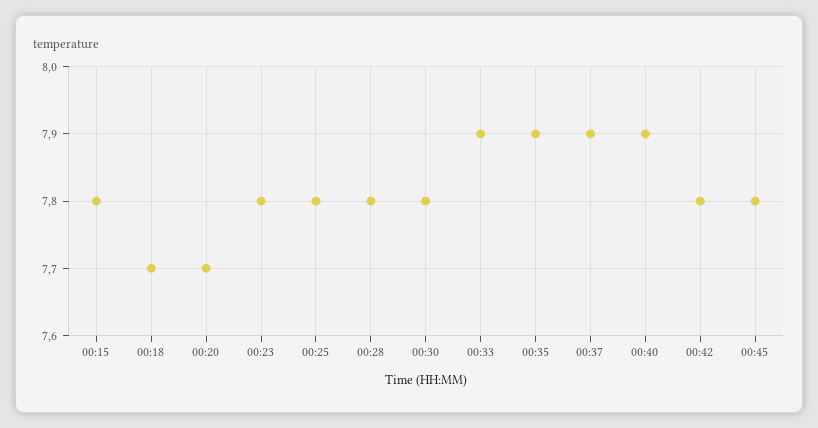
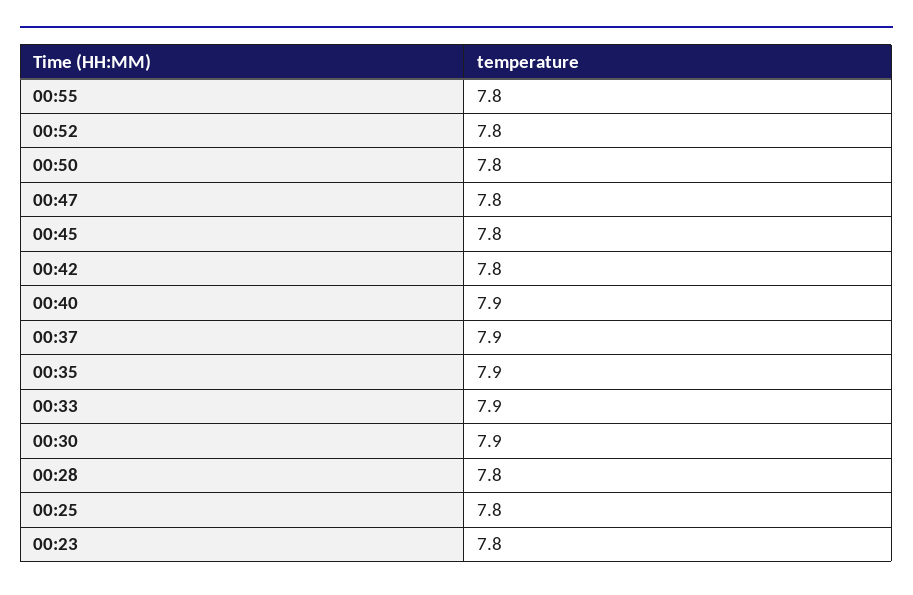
00:15: 7.8 -> none
00:18: 7.7 -> none
00:20: 7.7 -> none
00:30: 7.8 -> 7.9
00:55: none -> 7.8
00:52: none -> 7.8
00:50: none -> 7.8
00:47: none -> 7.8

